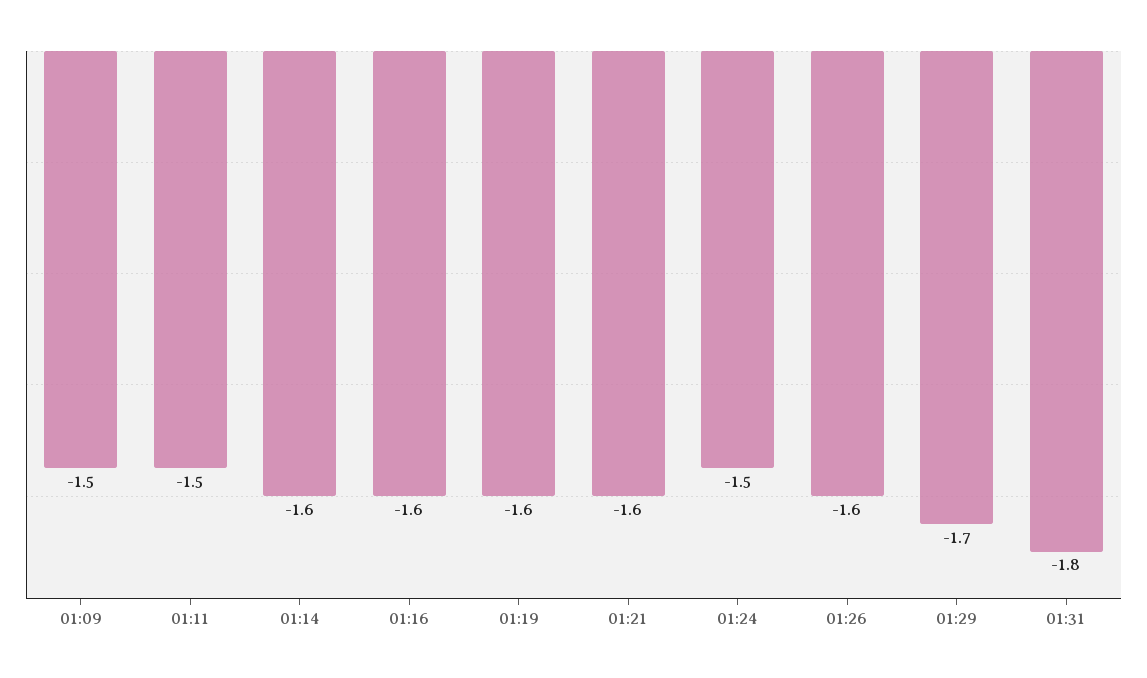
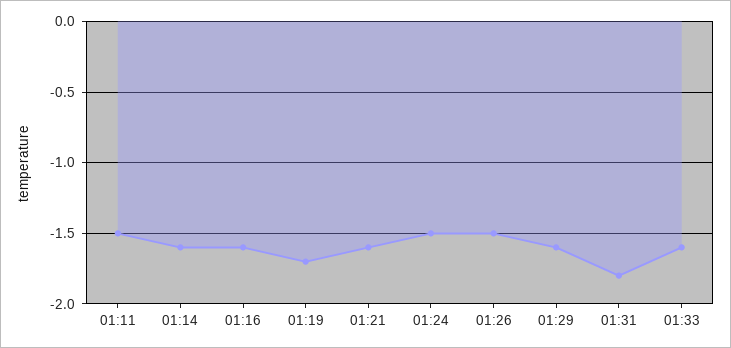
01:09: -1.5 -> none
01:19: -1.6 -> -1.7
01:26: -1.6 -> -1.5
01:29: -1.7 -> -1.6
01:33: none -> -1.6

